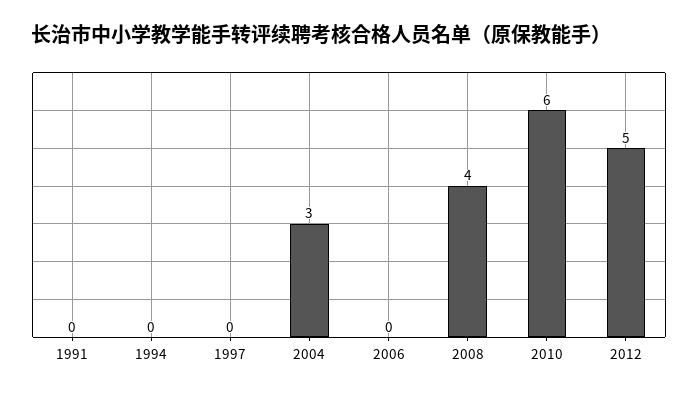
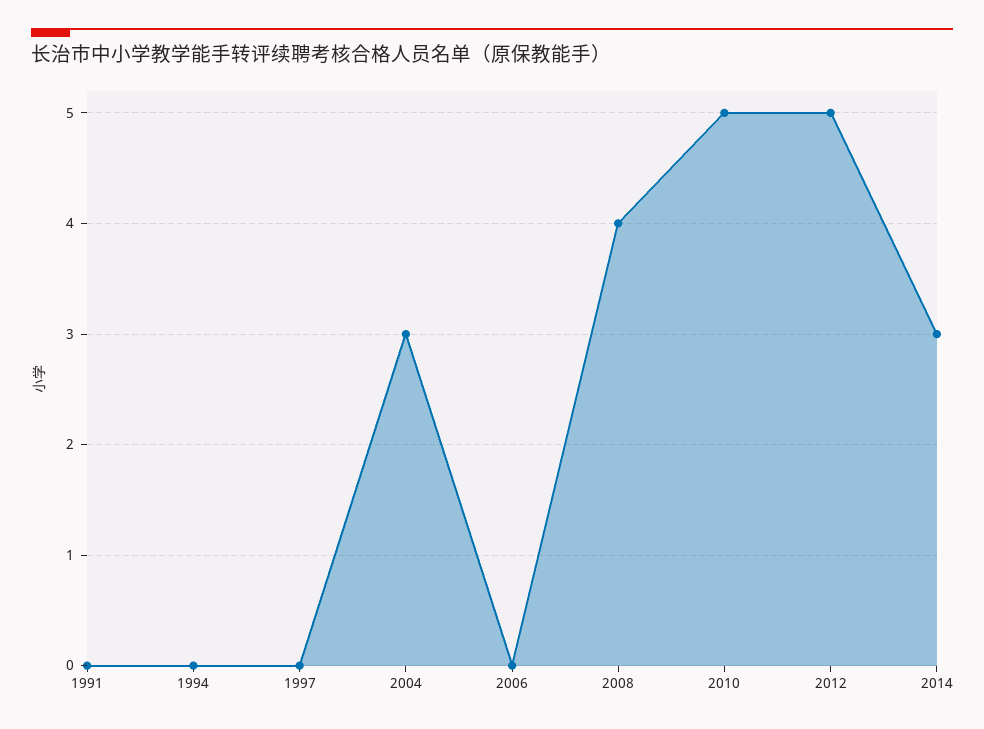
2010: 6 -> 5
2014: none -> 3

